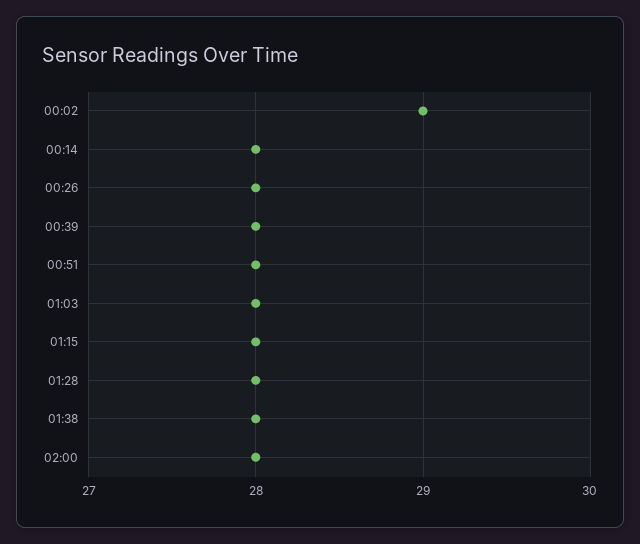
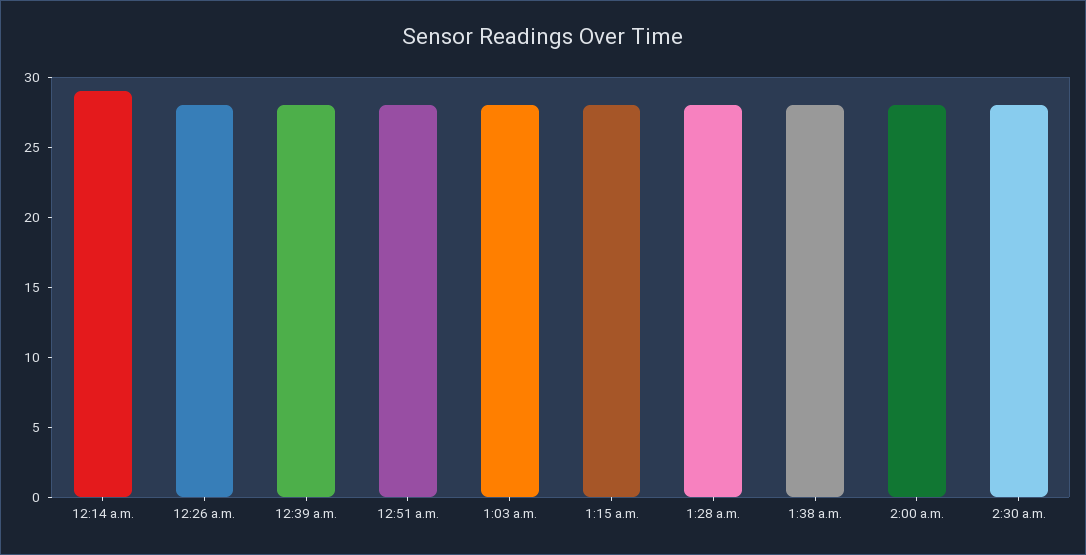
00:02: 29 -> none
00:14: 28 -> 29
2:30 a.m.: none -> 28

